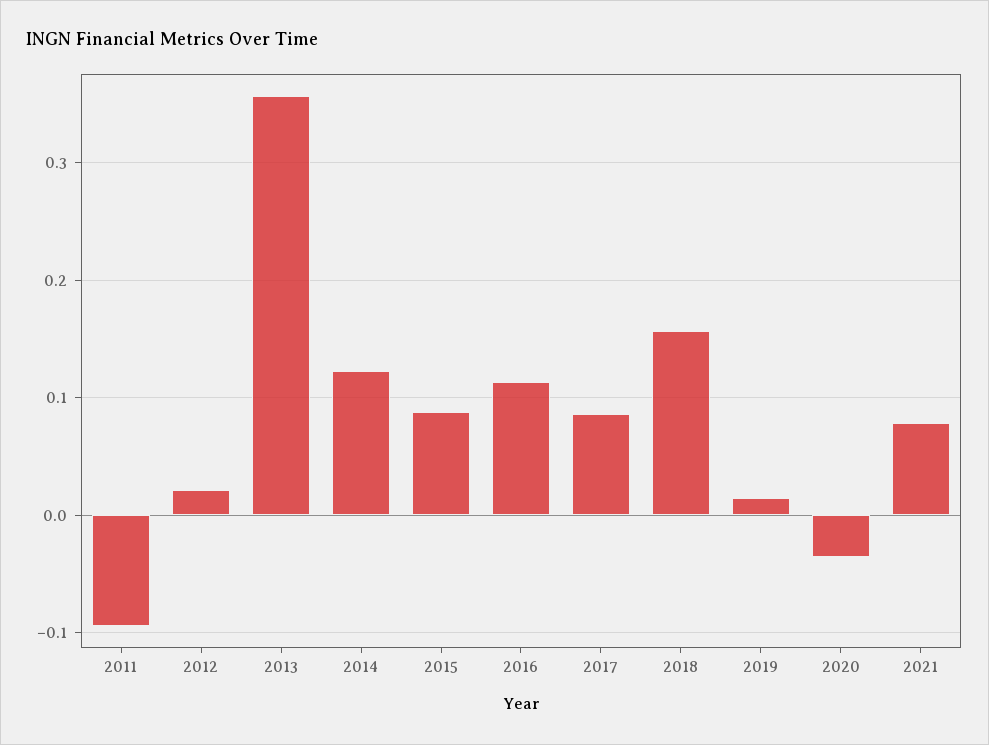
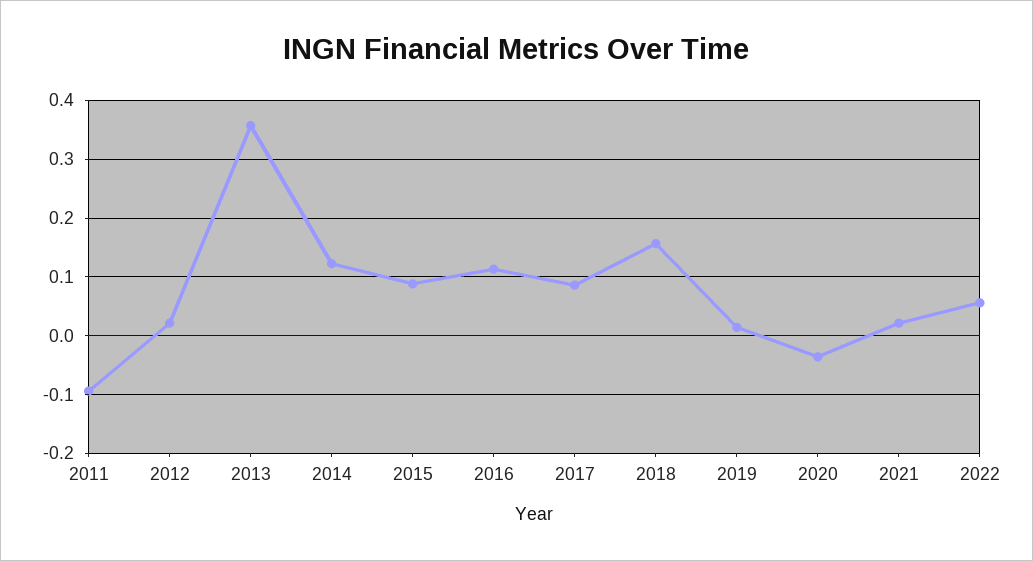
2021: 0.08 -> 0.02
2022: none -> 0.06

